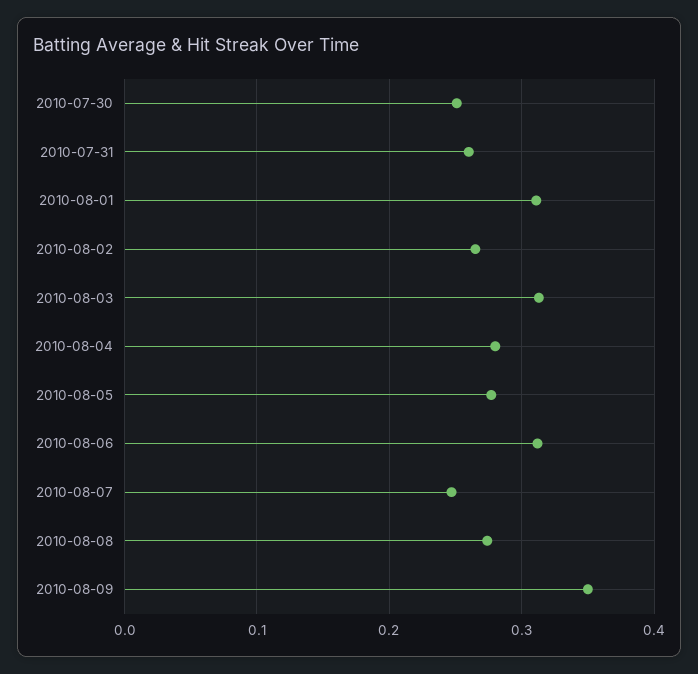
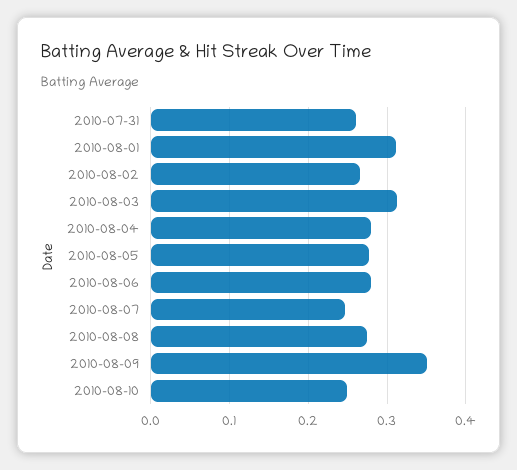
2010-07-30: 0.25 -> none
2010-08-06: 0.31 -> 0.28
2010-08-10: none -> 0.25

